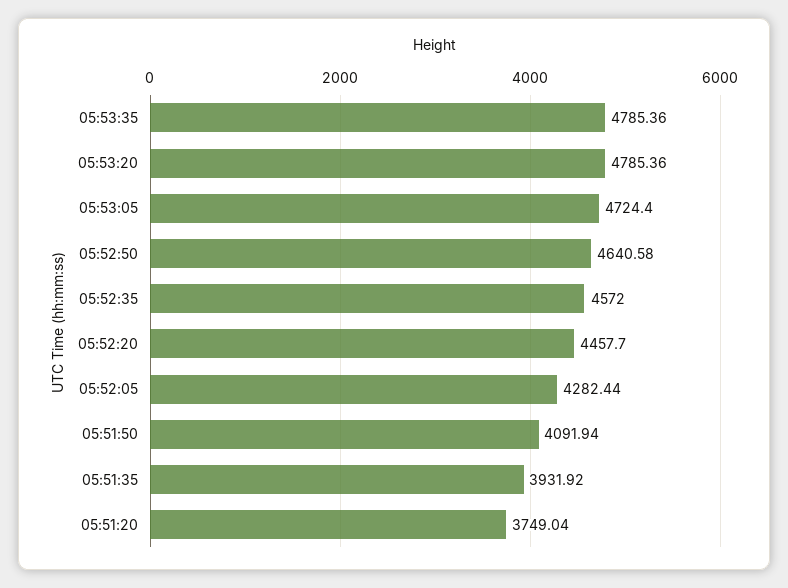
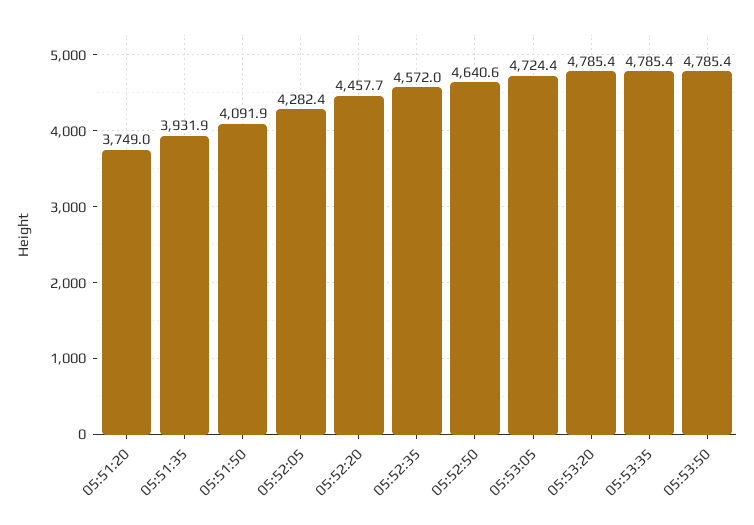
05:53:50: none -> 4785.4

